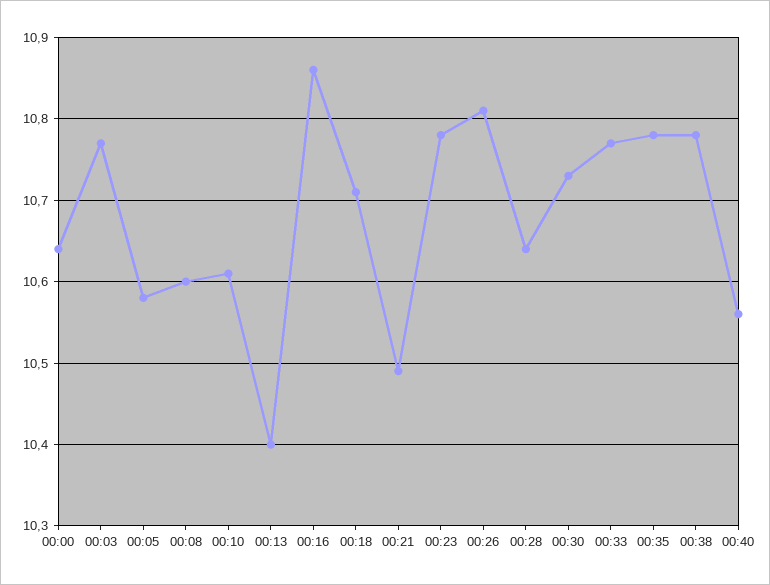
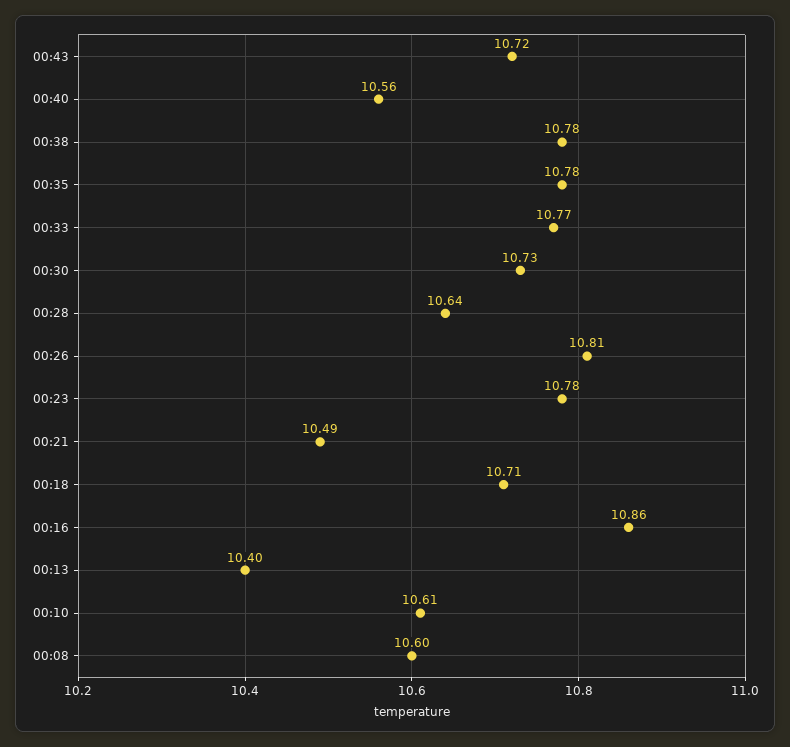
00:00: 10.64 -> none
00:03: 10.77 -> none
00:05: 10.58 -> none
00:43: none -> 10.72

